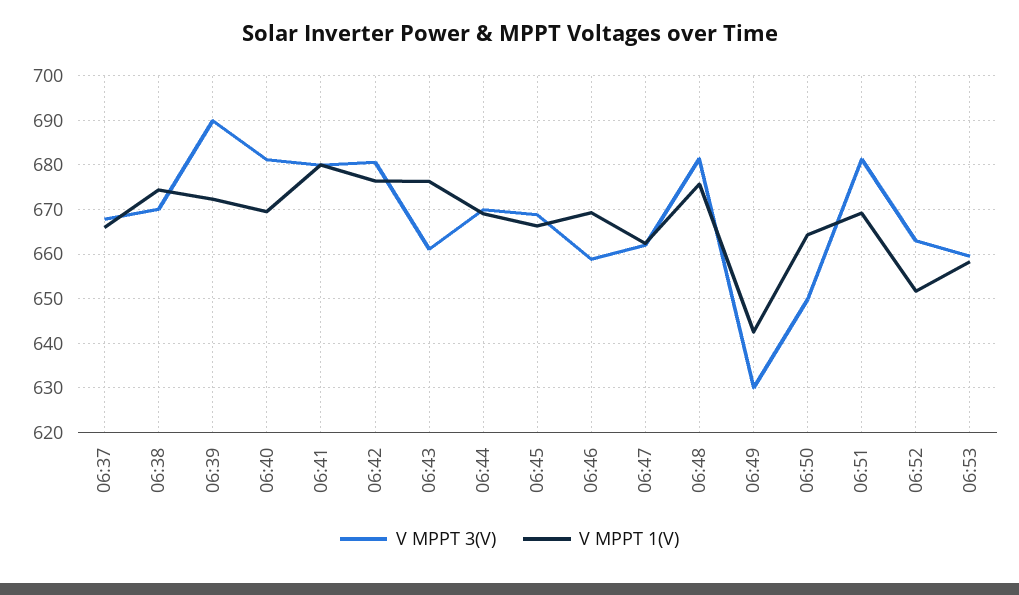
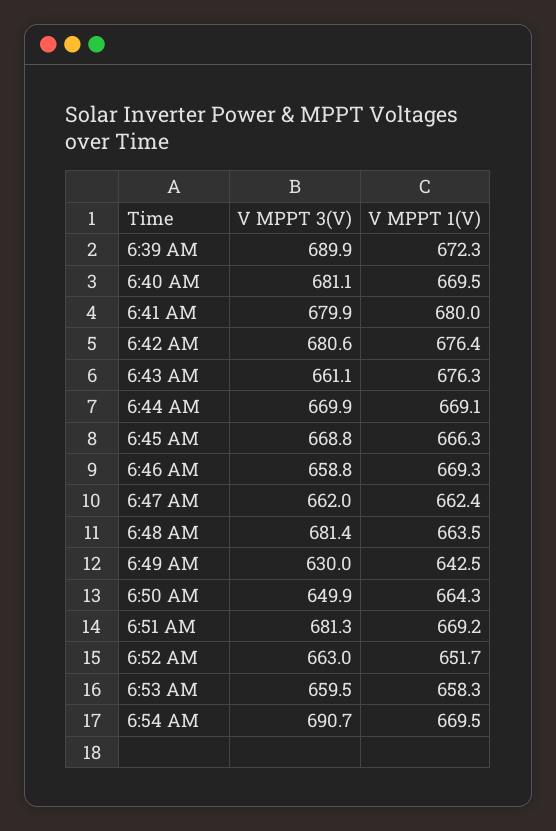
V MPPT 3(V), 06:37: 668 -> none
V MPPT 1(V), 06:37: 666 -> none
V MPPT 3(V), 06:38: 670 -> none
V MPPT 1(V), 06:38: 674 -> none
V MPPT 1(V), 06:48: 676 -> 663.5
V MPPT 3(V), 6:54 AM: none -> 690.7
V MPPT 1(V), 6:54 AM: none -> 669.5

